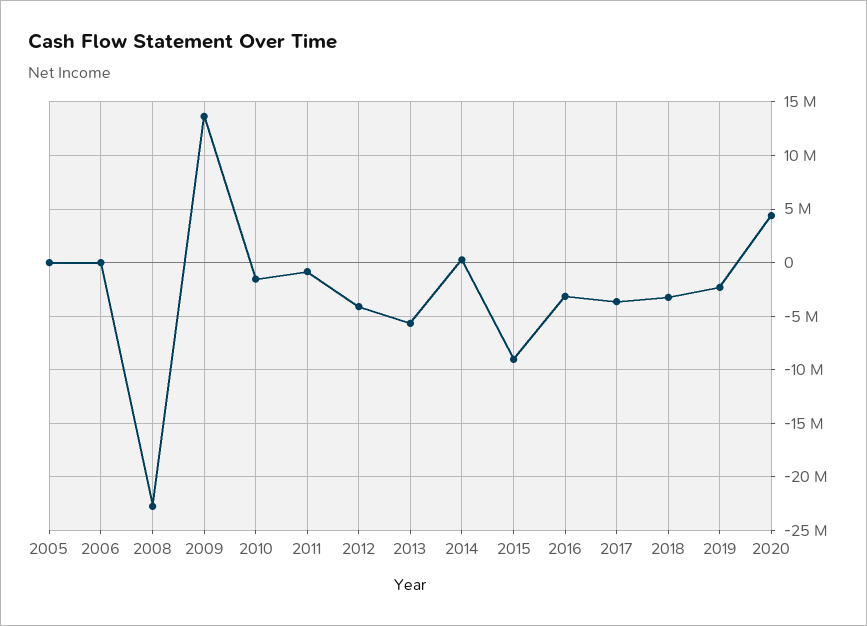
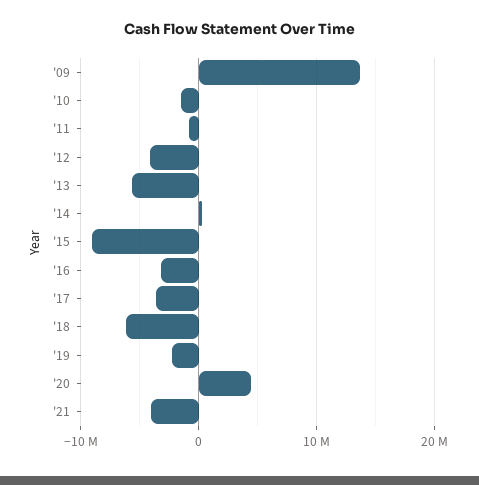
2005: 0 -> none
2006: 0 -> none
2008: -23000000 -> none
2018: -3000000 -> -6000000
'21: none -> -4000000

